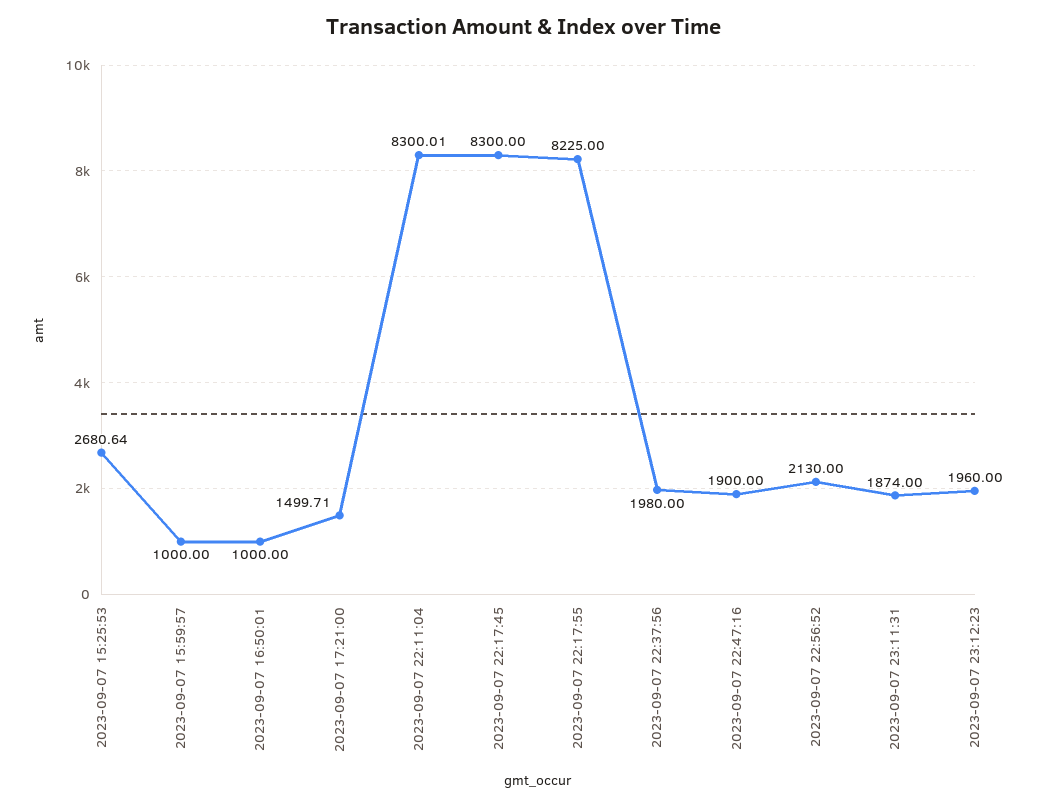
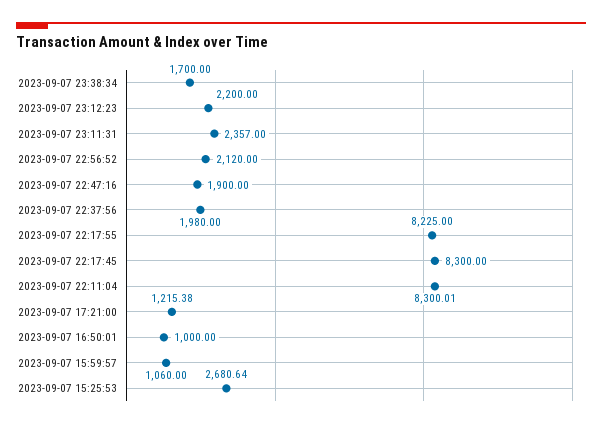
2023-09-07 15:59:57: 1000 -> 1060
2023-09-07 17:21:00: 1499.71 -> 1215.38
2023-09-07 22:56:52: 2130 -> 2120
2023-09-07 23:11:31: 1874 -> 2357
2023-09-07 23:12:23: 1960 -> 2200
2023-09-07 23:38:34: none -> 1700

